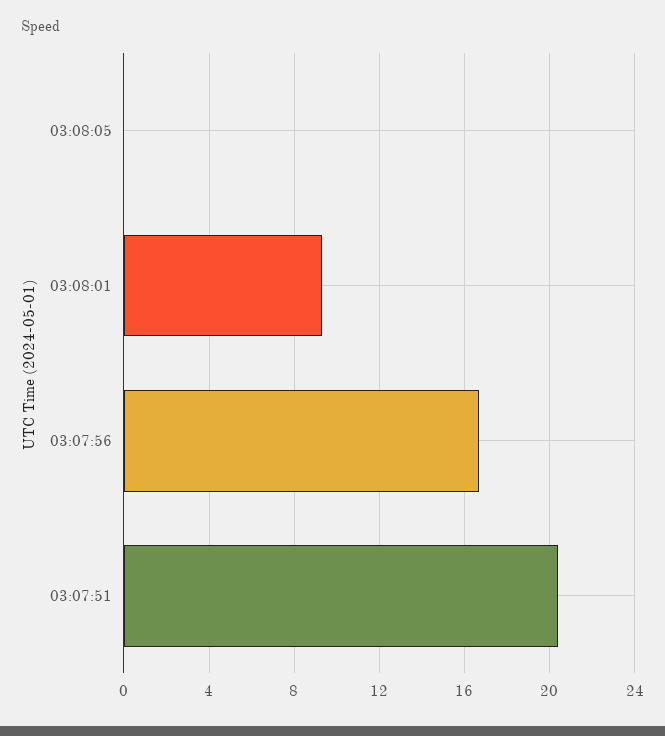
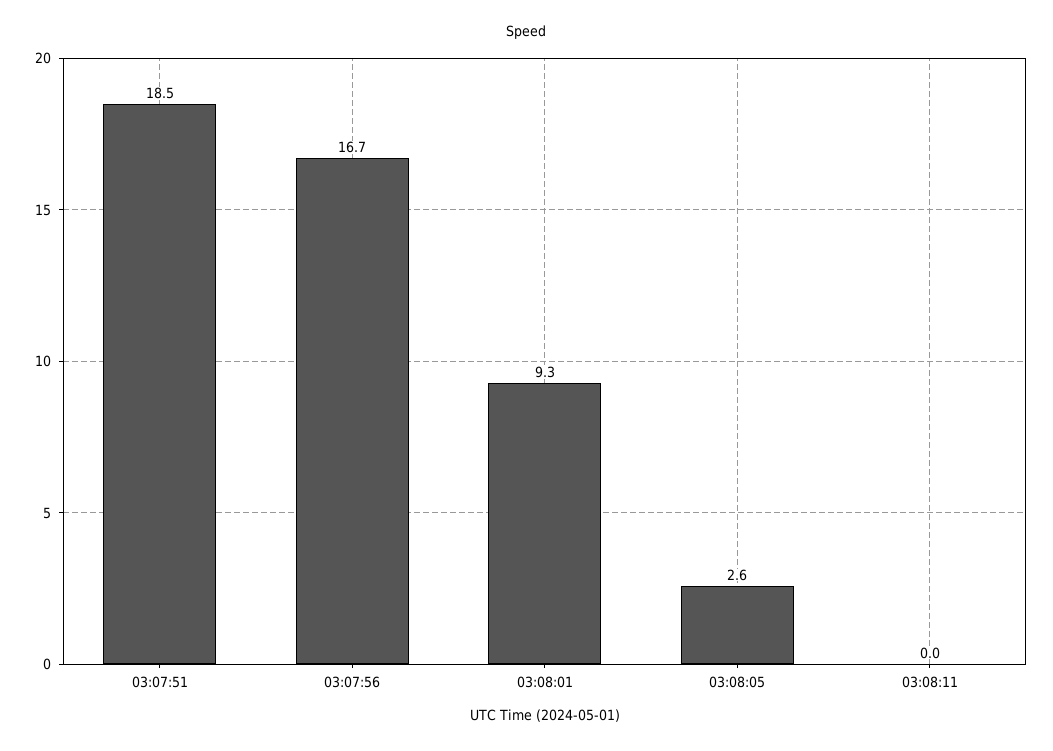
03:08:05: 0 -> 2.6
03:07:51: 20.5 -> 18.5
03:08:11: none -> 0

